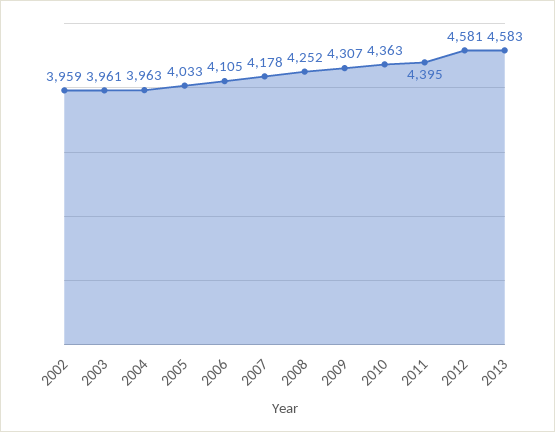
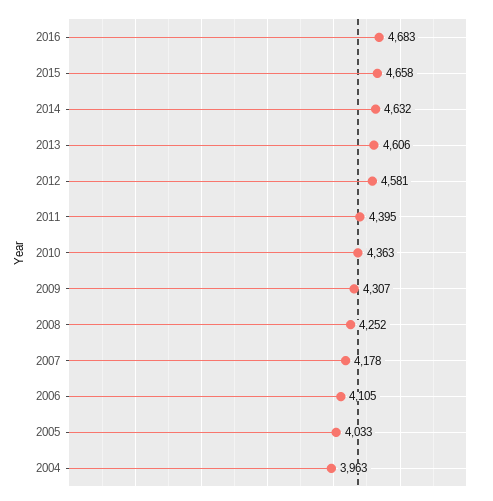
2002: 3959 -> none
2003: 3961 -> none
2013: 4583 -> 4606
2016: none -> 4683
2015: none -> 4658
2014: none -> 4632

